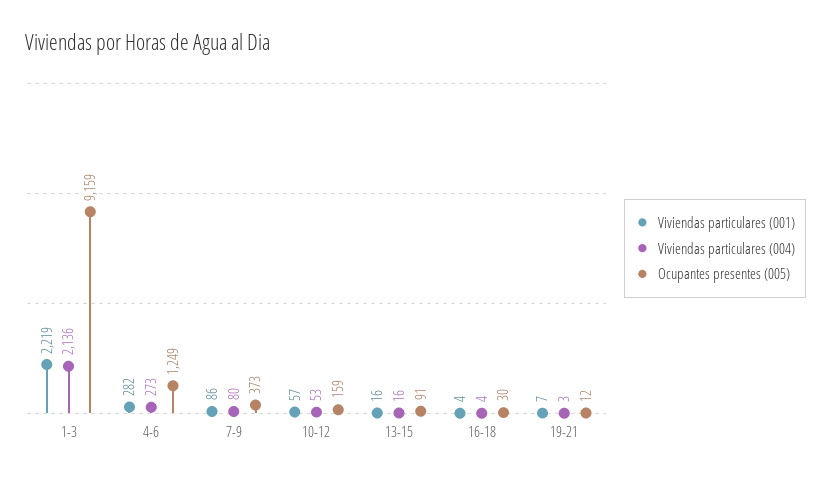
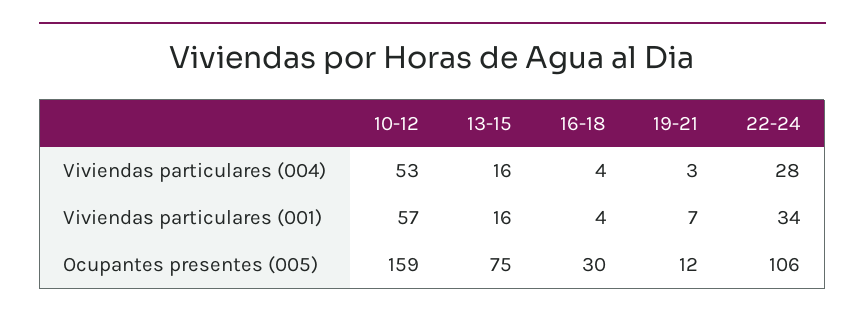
Viviendas particulares (001), 1-3: 2219 -> none
Viviendas particulares (004), 1-3: 2136 -> none
Ocupantes presentes (005), 1-3: 9159 -> none
Viviendas particulares (001), 4-6: 282 -> none
Viviendas particulares (004), 4-6: 273 -> none
Ocupantes presentes (005), 4-6: 1249 -> none
Viviendas particulares (001), 7-9: 86 -> none
Viviendas particulares (004), 7-9: 80 -> none
Ocupantes presentes (005), 7-9: 373 -> none
Ocupantes presentes (005), 13-15: 91 -> 75
Viviendas particulares (004), 22-24: none -> 28
Viviendas particulares (001), 22-24: none -> 34
Ocupantes presentes (005), 22-24: none -> 106

